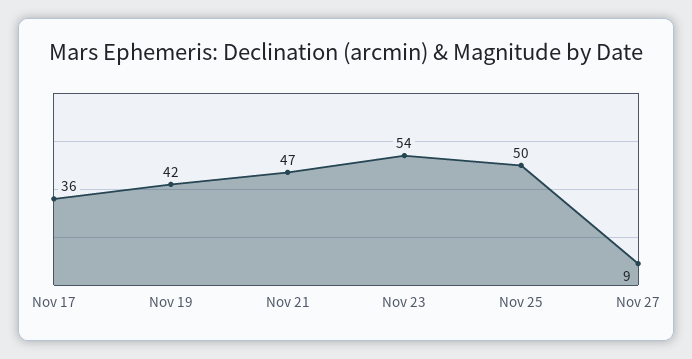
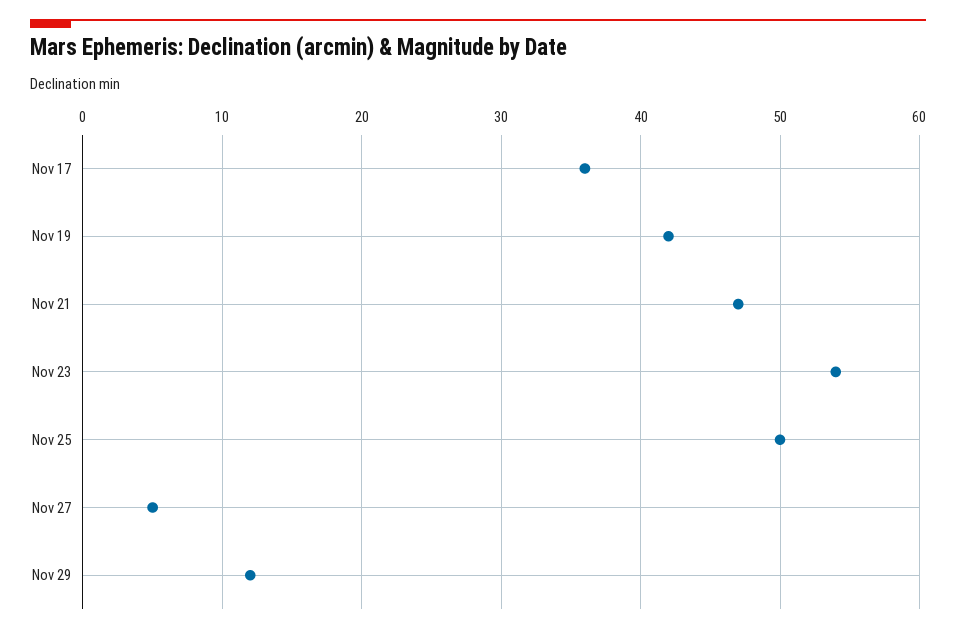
Nov 27: 9 -> 5
Nov 29: none -> 12

